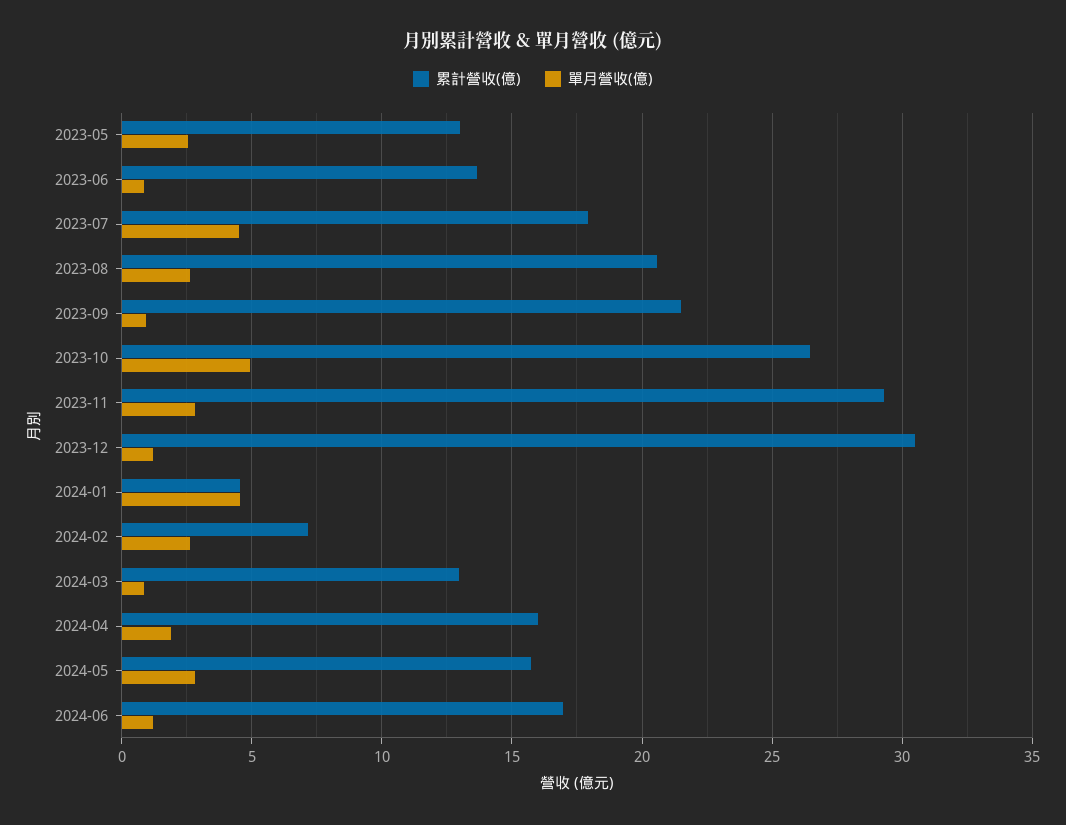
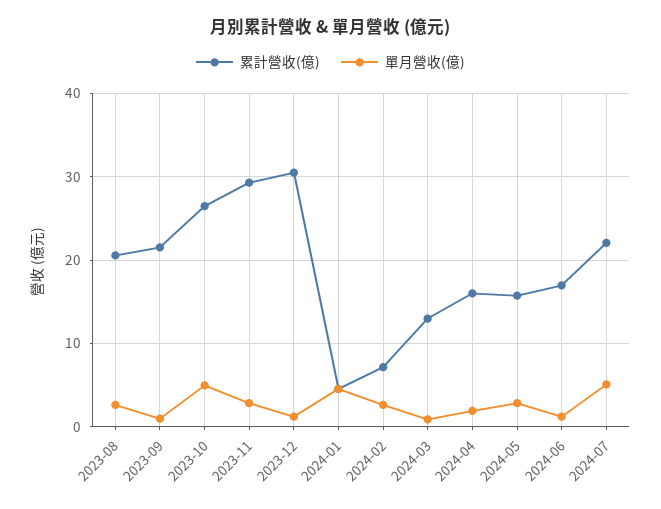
累計營收(億), 2023-05: 13 -> none
單月營收(億), 2023-05: 2.5 -> none
累計營收(億), 2023-06: 13.5 -> none
單月營收(億), 2023-06: 1 -> none
累計營收(億), 2023-07: 18 -> none
單月營收(億), 2023-07: 4.5 -> none
累計營收(億), 2024-07: none -> 22
單月營收(億), 2024-07: none -> 5

